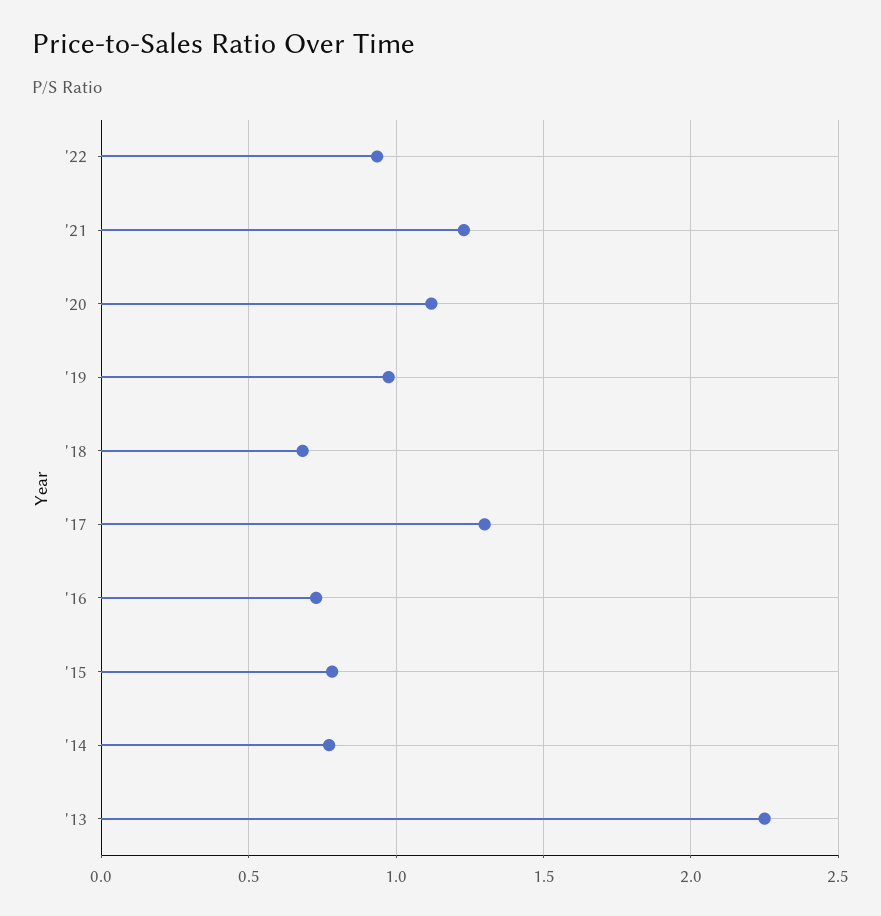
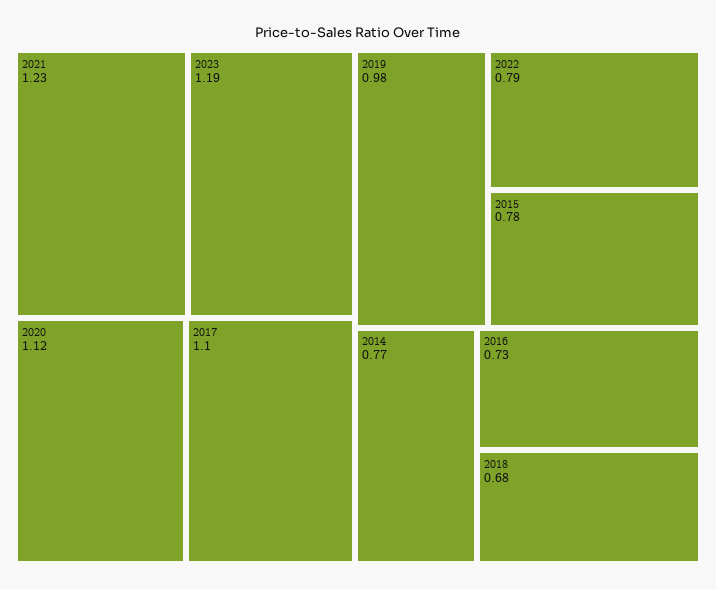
'22: 0.95 -> 0.79
'17: 1.3 -> 1.1
'13: 2.25 -> none
2023: none -> 1.19

